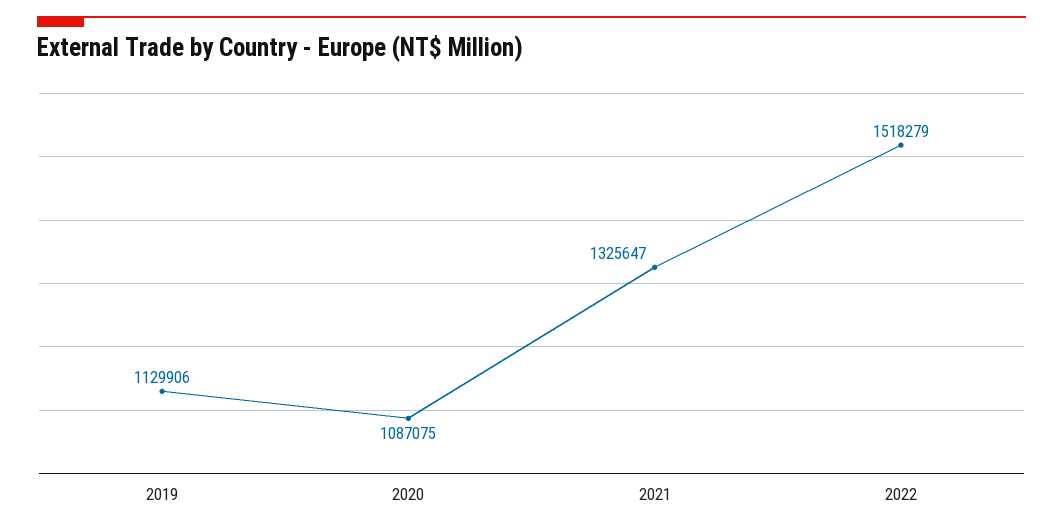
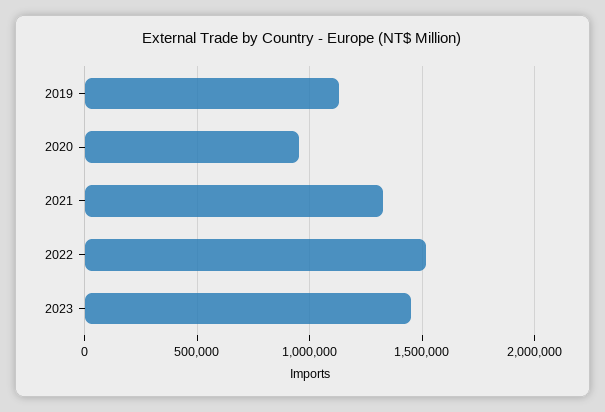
2020: 1087075 -> 950000
2023: none -> 1450000

